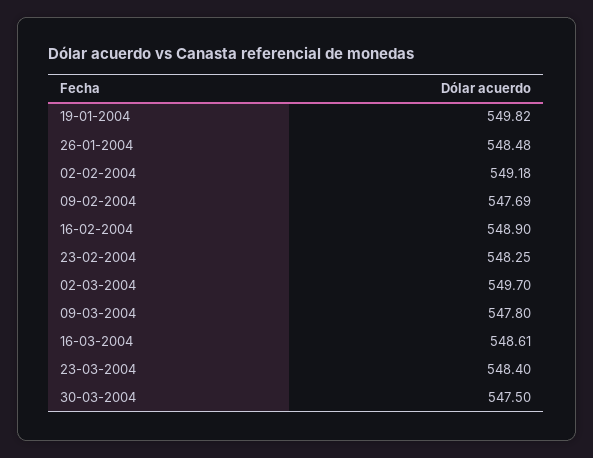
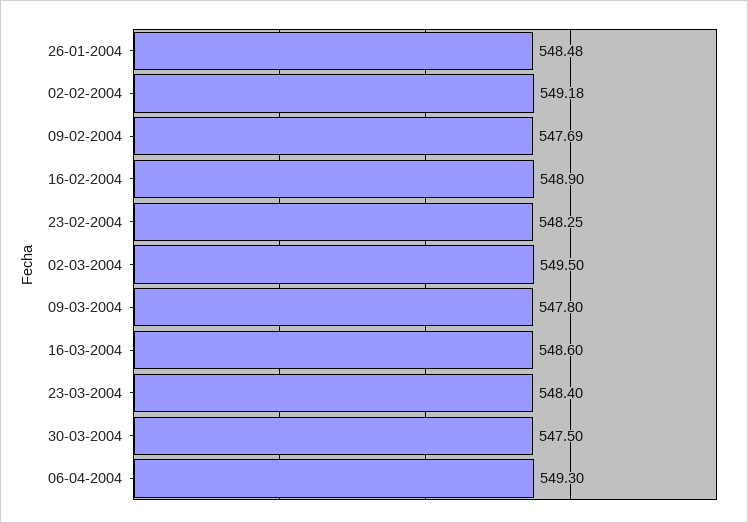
19-01-2004: 549.82 -> none
02-03-2004: 549.7 -> 549.5
16-03-2004: 548.61 -> 548.6
06-04-2004: none -> 549.3

